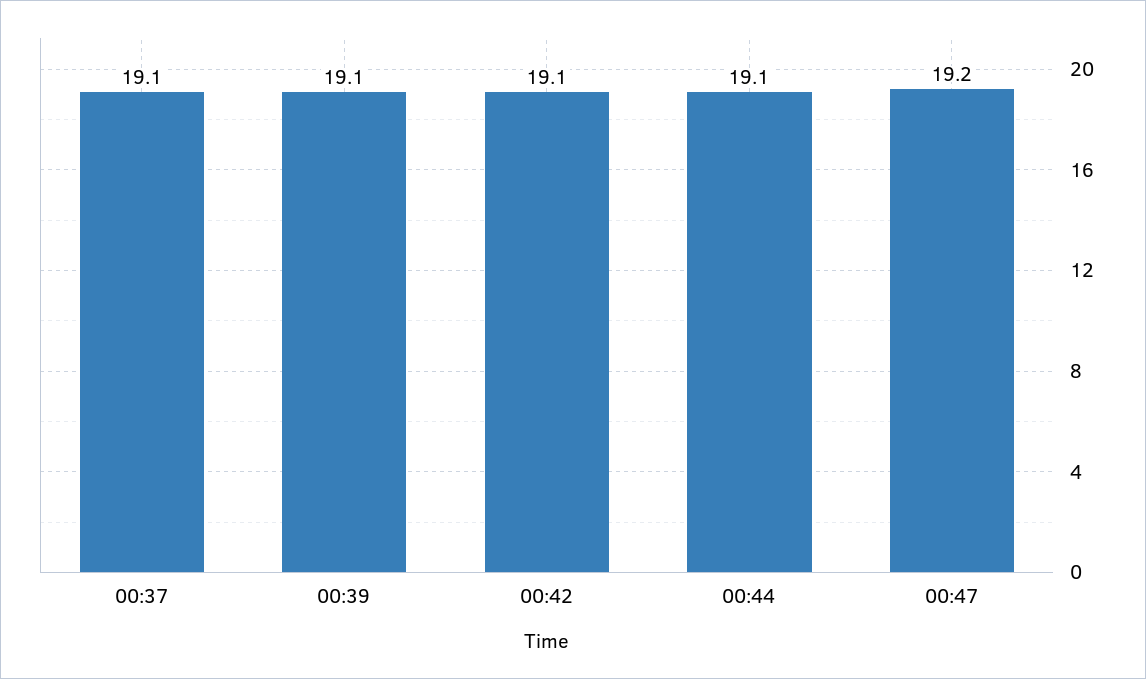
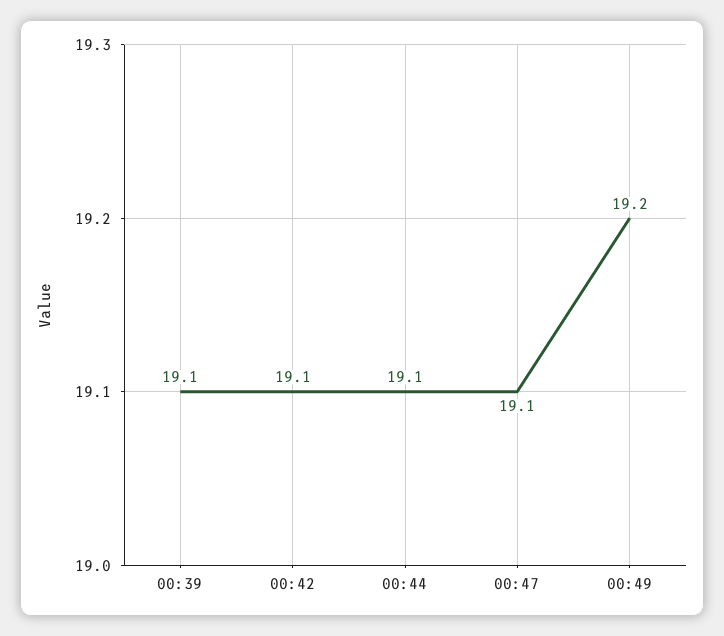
00:37: 19.1 -> none
00:47: 19.2 -> 19.1
00:49: none -> 19.2

